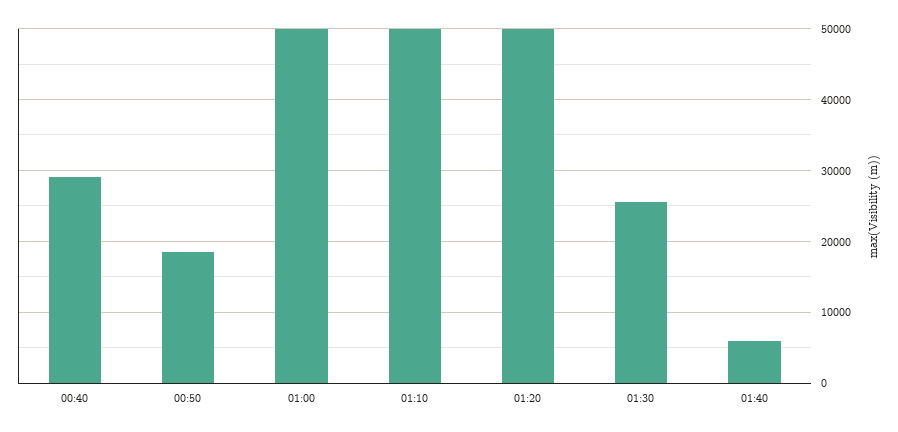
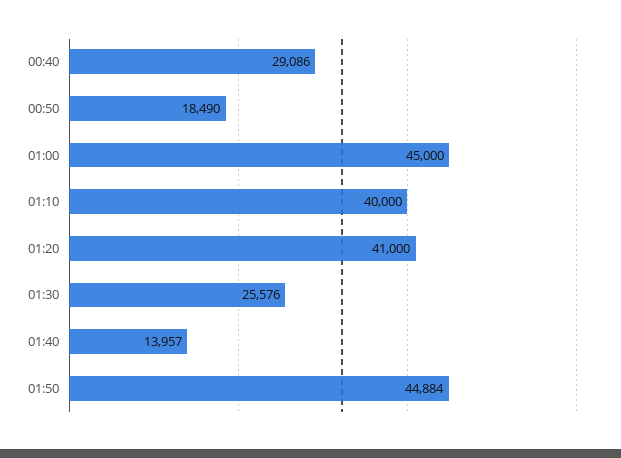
01:00: 50000 -> 45000
01:10: 50000 -> 40000
01:20: 50000 -> 41000
01:40: 6000 -> 13957
01:50: none -> 44884

